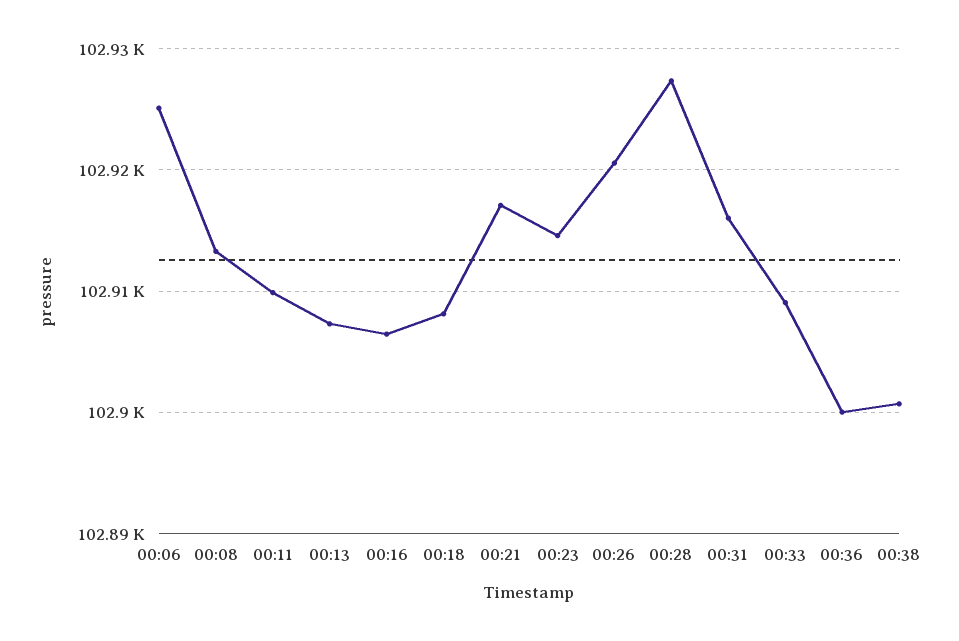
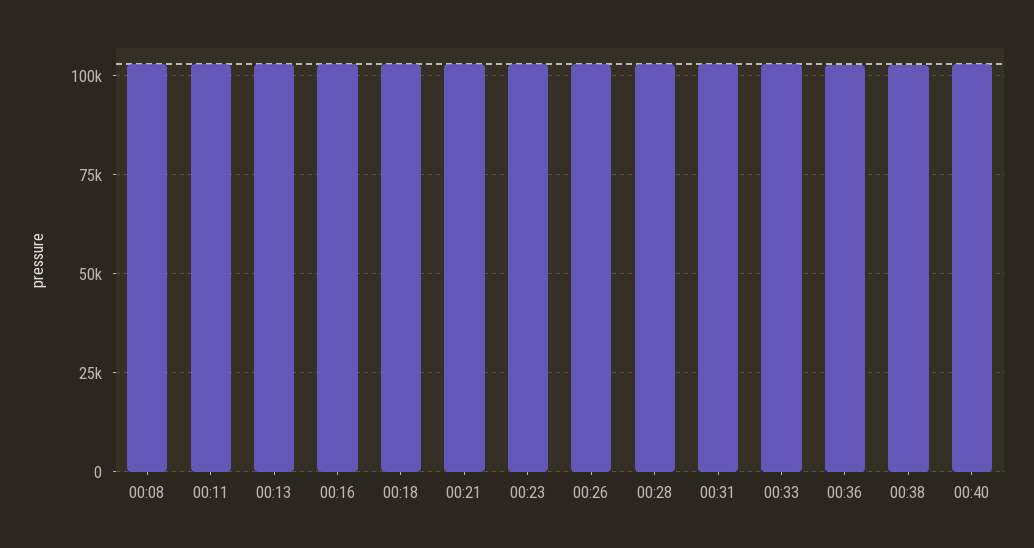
00:06: 102925 -> none
00:40: none -> 102500

